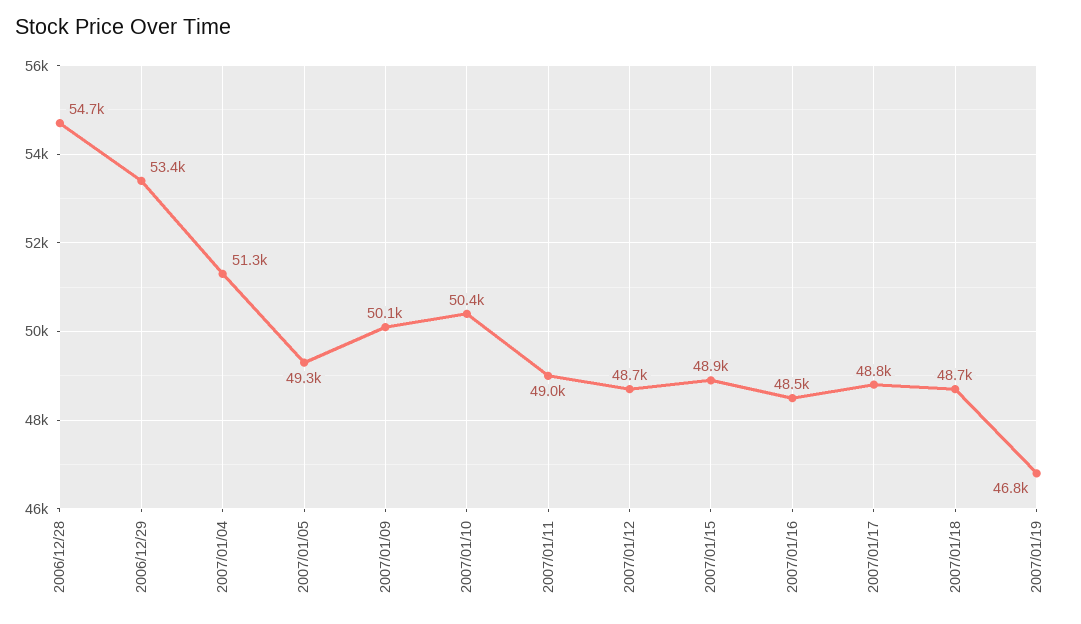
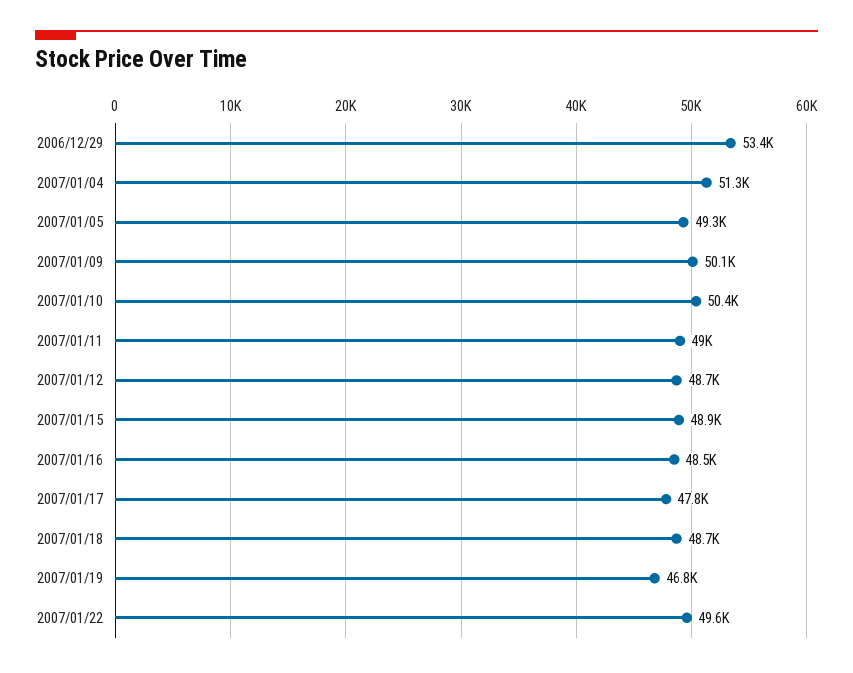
2006/12/28: 54700 -> none
2007/01/17: 48800 -> 47800
2007/01/22: none -> 49600

